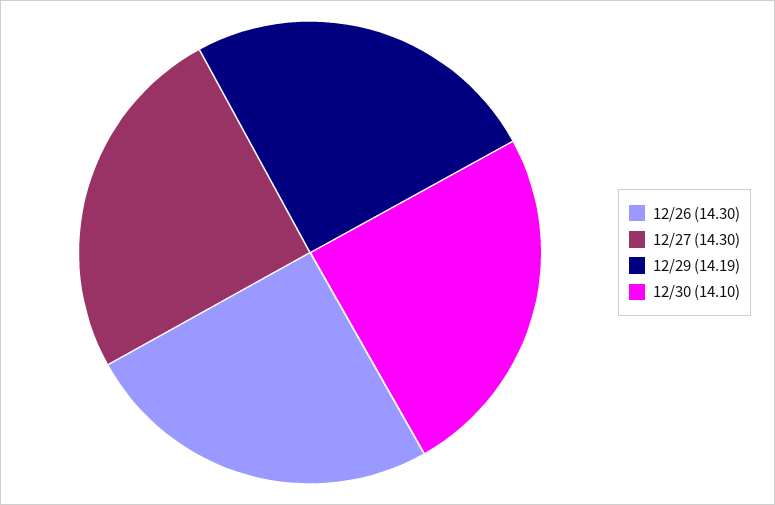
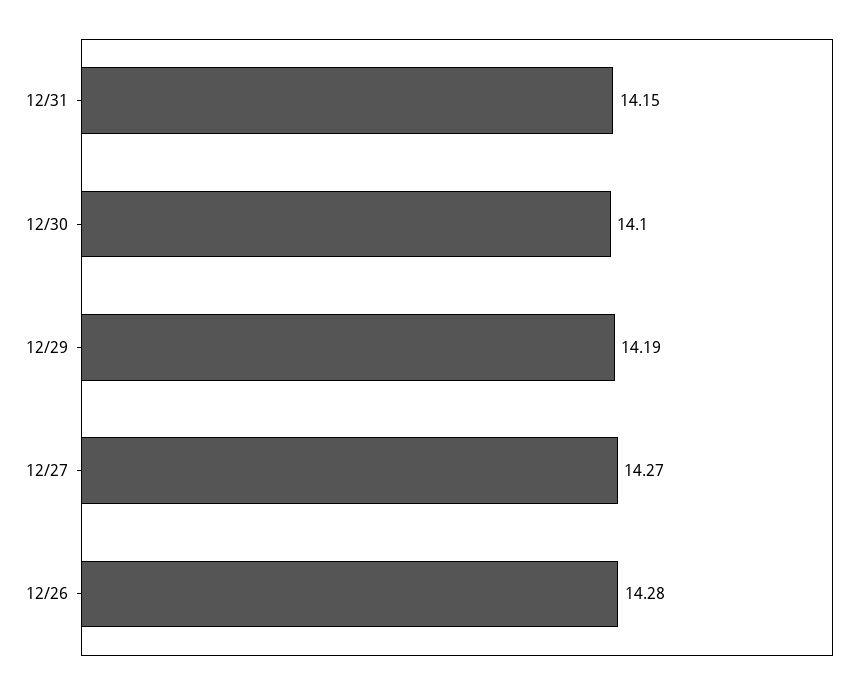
12/26: 14.3 -> 14.28
12/27: 14.3 -> 14.27
12/31: none -> 14.15

